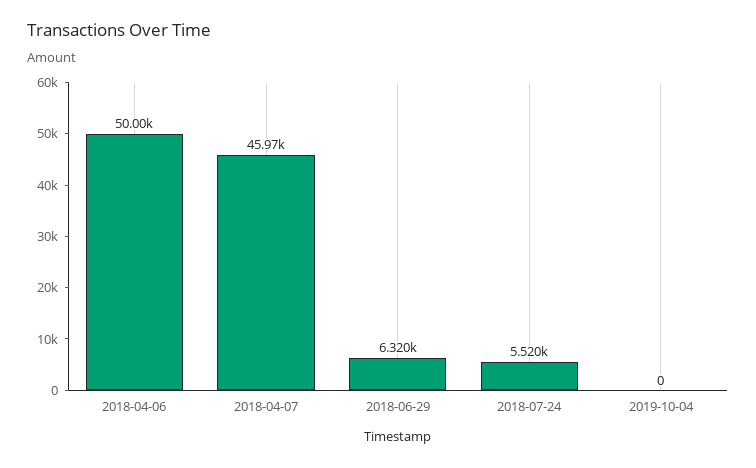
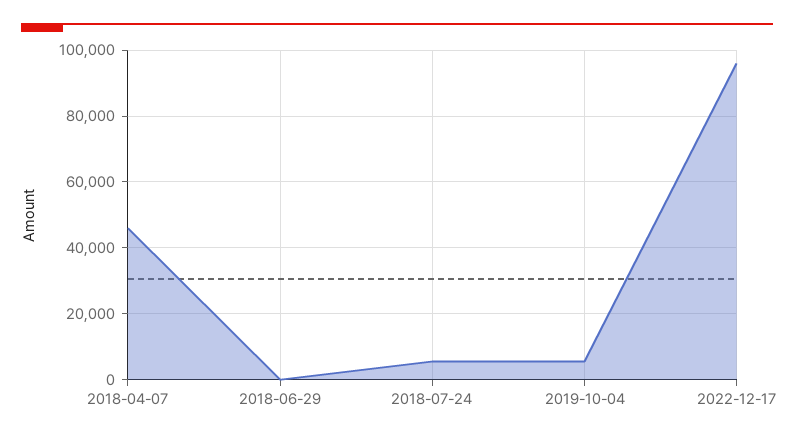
2018-04-06: 50000 -> none
2018-06-29: 6320 -> 0
2019-10-04: 0 -> 6000
2022-12-17: none -> 96000

